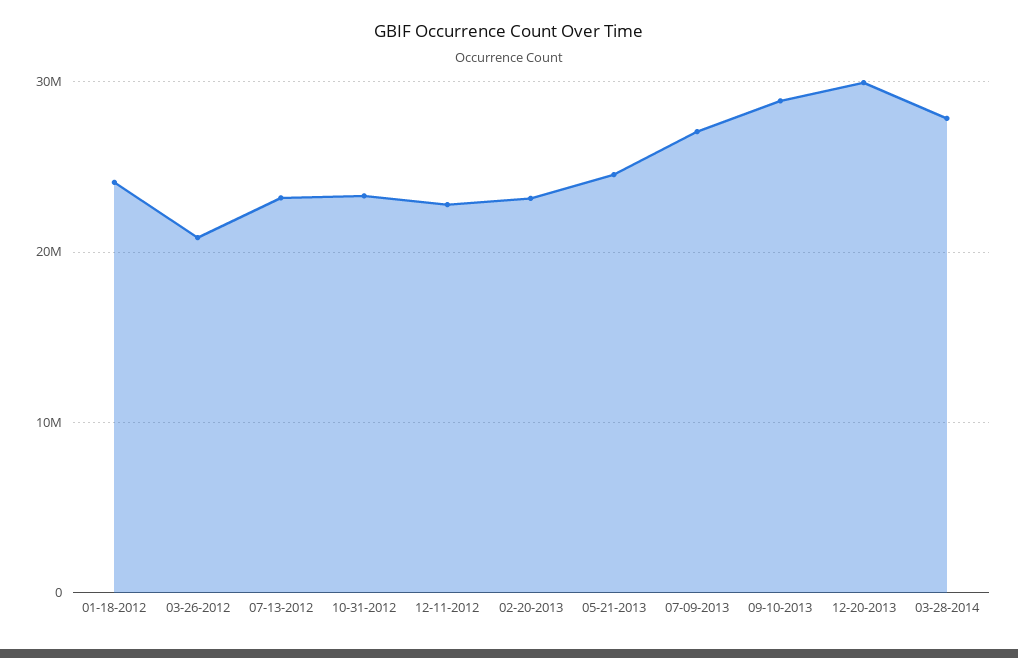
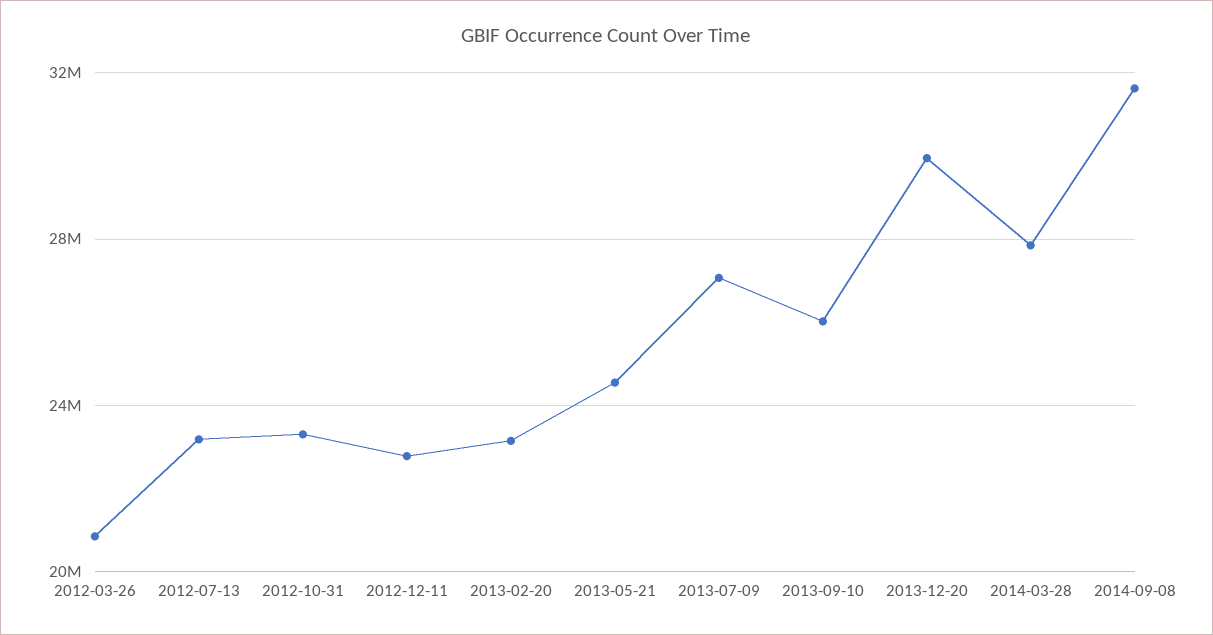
01-18-2012: 24000000 -> none
09-10-2013: 29000000 -> 26000000
2014-09-08: none -> 31500000

